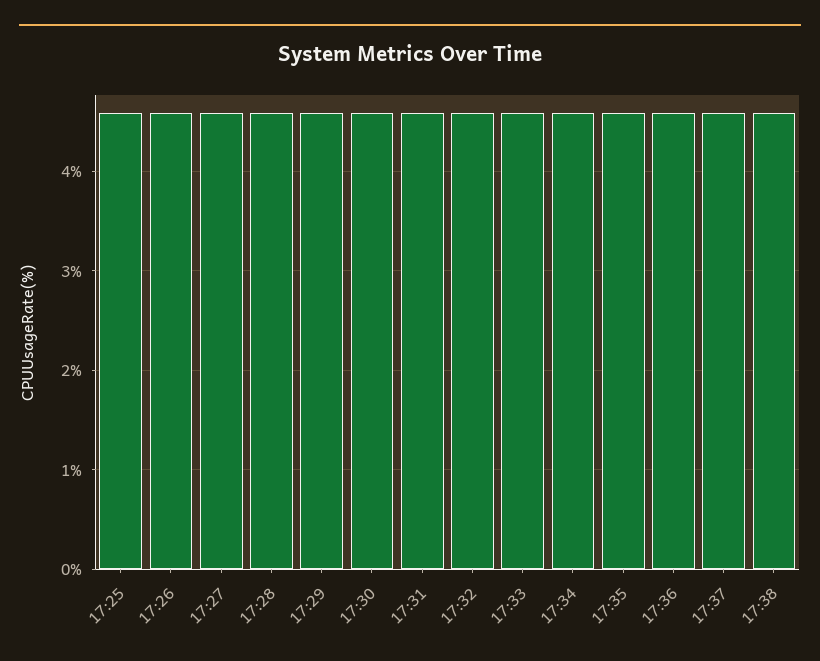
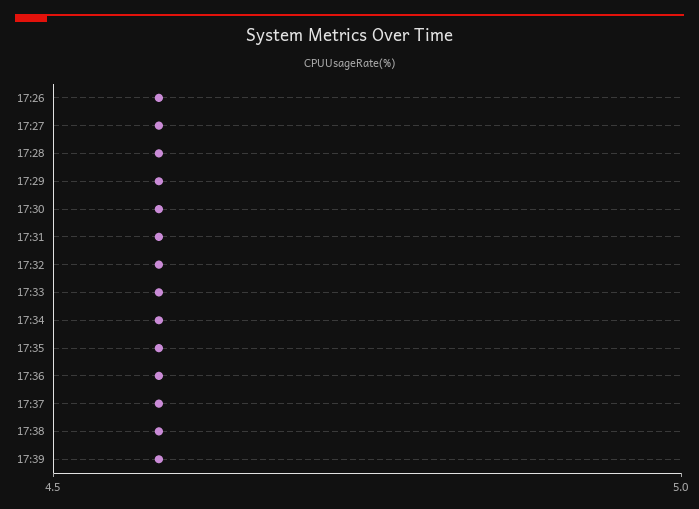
17:25: 4.6 -> none
17:39: none -> 4.6

